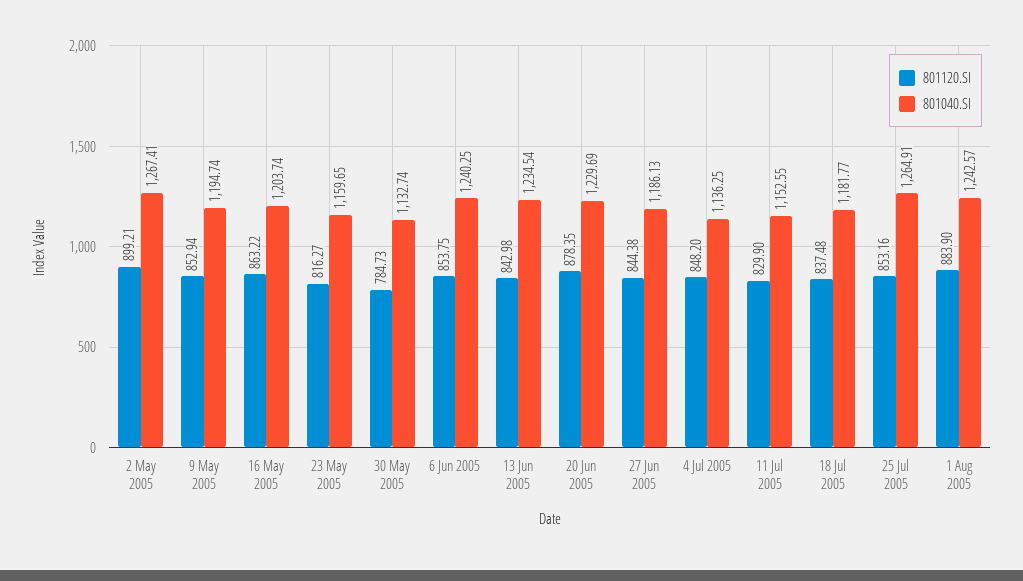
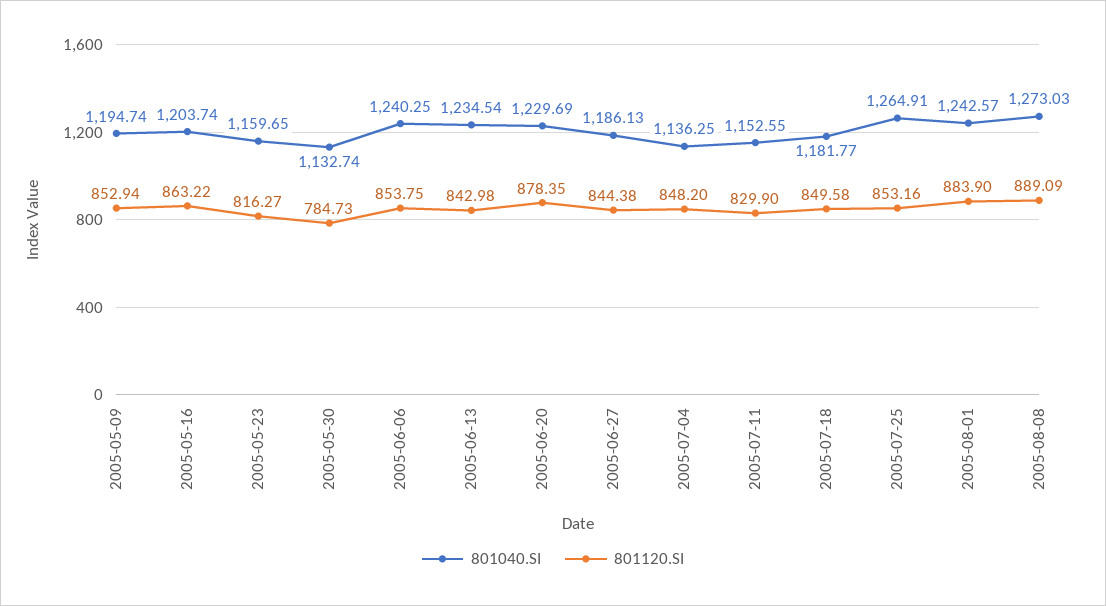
801120.SI, 2 May 2005: 899.21 -> none
801040.SI, 2 May 2005: 1267.41 -> none
801120.SI, 18 Jul 2005: 837.48 -> 849.58
801040.SI, 2005-08-08: none -> 1273.03
801120.SI, 2005-08-08: none -> 889.09

